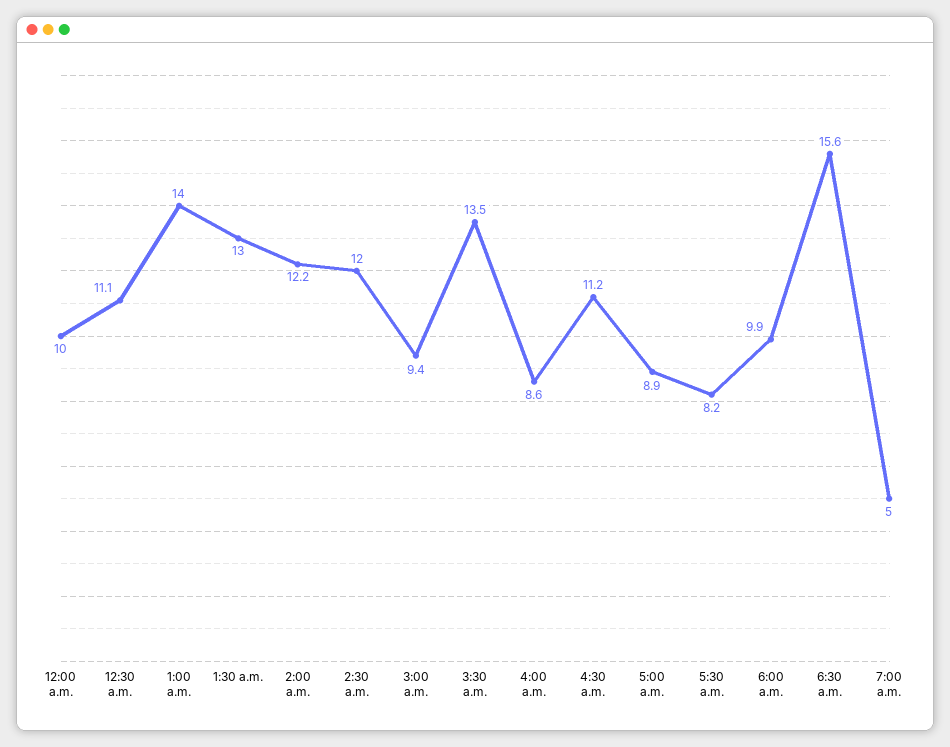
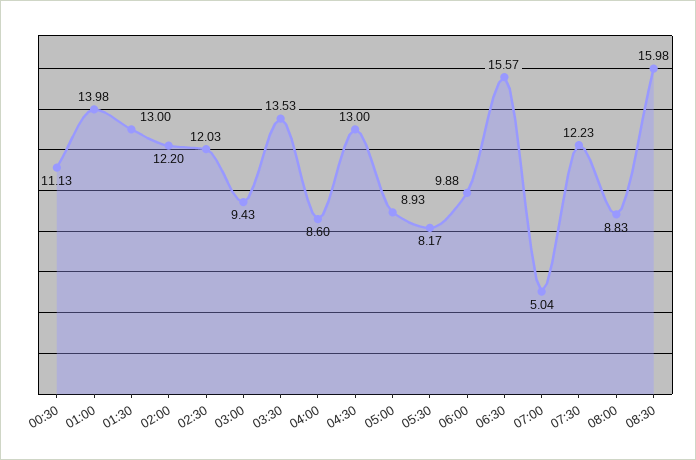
12:00 a.m.: 10 -> none
4:30 a.m.: 11.2 -> 13
07:30: none -> 12.23
08:00: none -> 8.83
08:30: none -> 15.98

